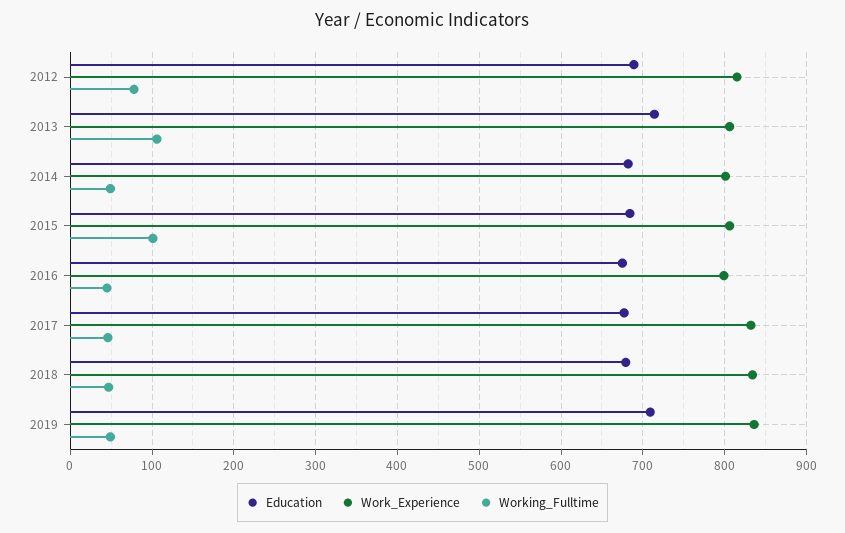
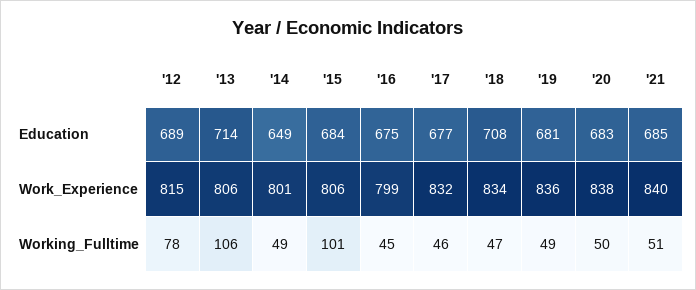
Education, 2014: 680 -> 649
Education, 2018: 680 -> 708
Education, 2019: 710 -> 681
Education, '20: none -> 683
Education, '21: none -> 685
Work_Experience, '20: none -> 838
Work_Experience, '21: none -> 840
Working_Fulltime, '20: none -> 50
Working_Fulltime, '21: none -> 51

